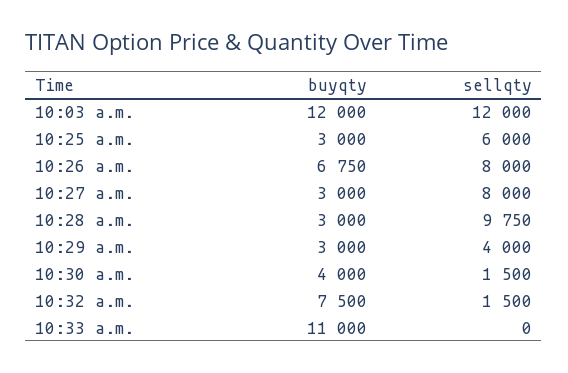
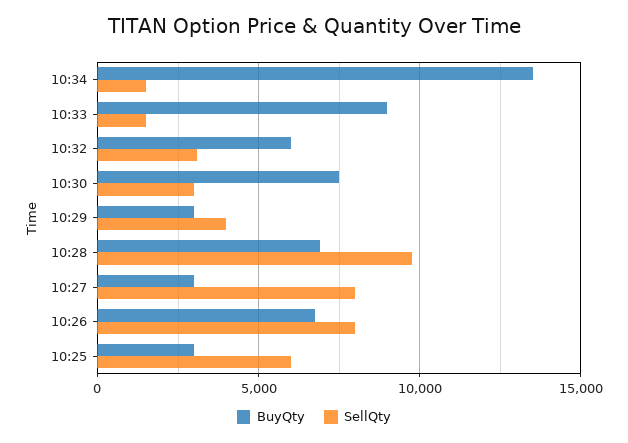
buyqty, 10:03 a.m.: 12000 -> none
sellqty, 10:03 a.m.: 12000 -> none
buyqty, 10:28 a.m.: 3000 -> 7000
buyqty, 10:30 a.m.: 4000 -> 7500
sellqty, 10:30 a.m.: 1500 -> 3000
buyqty, 10:32 a.m.: 7500 -> 6000
sellqty, 10:32 a.m.: 1500 -> 3000
buyqty, 10:33 a.m.: 11000 -> 9000
sellqty, 10:33 a.m.: 0 -> 1500
buyqty, 10:34: none -> 13500
sellqty, 10:34: none -> 1500

